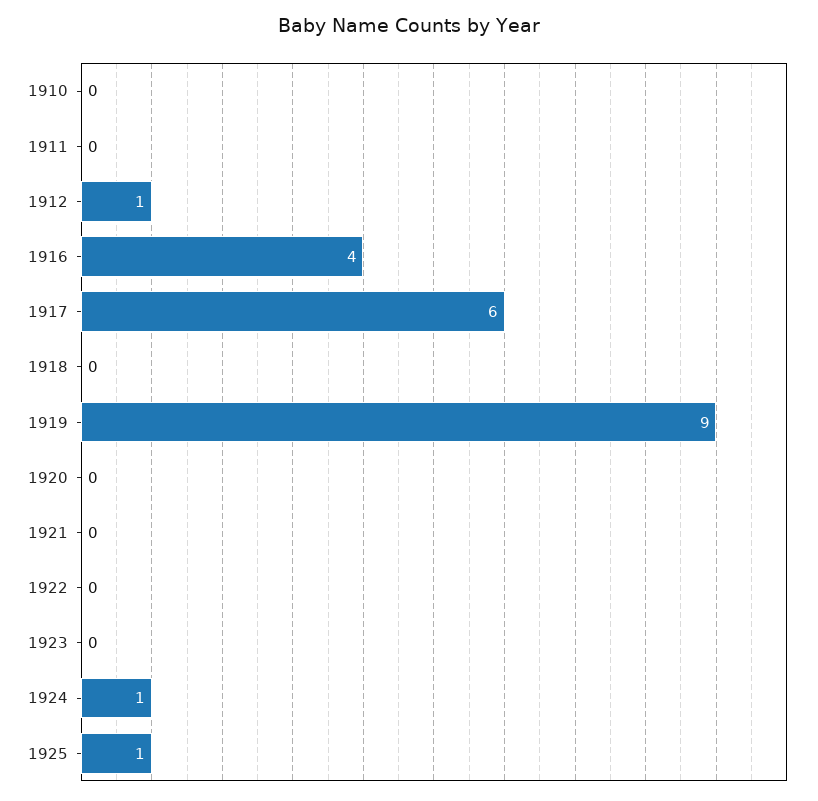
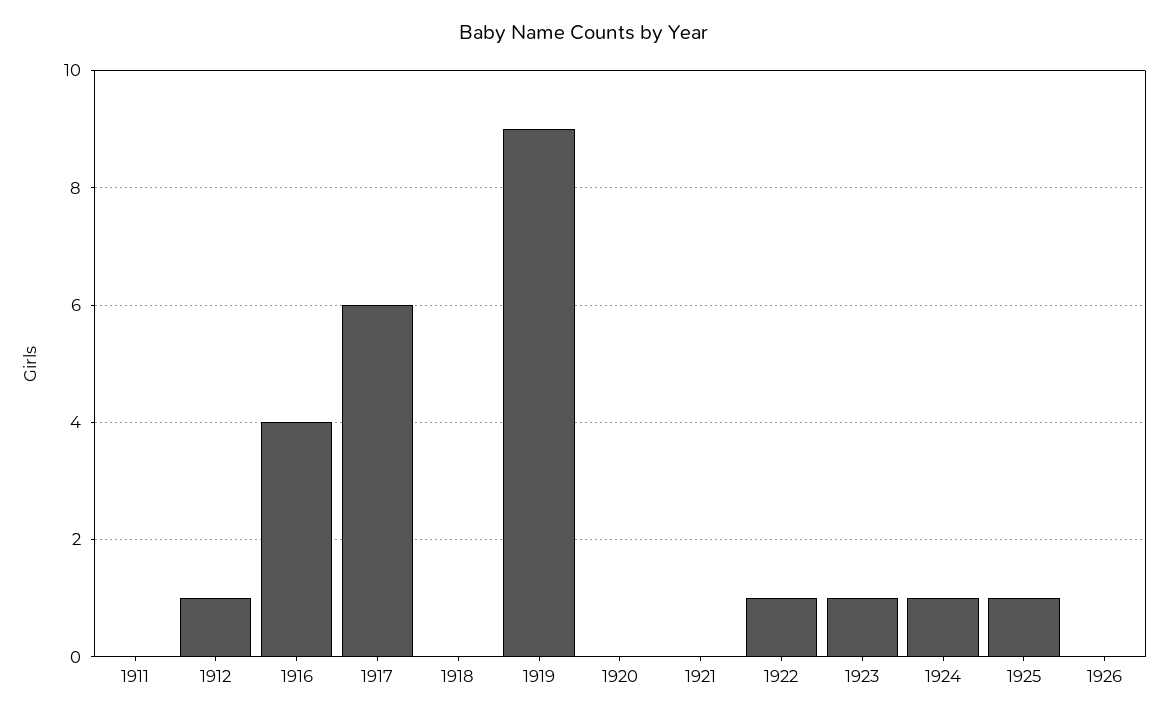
1910: 0 -> none
1922: 0 -> 1
1923: 0 -> 1
1926: none -> 0

